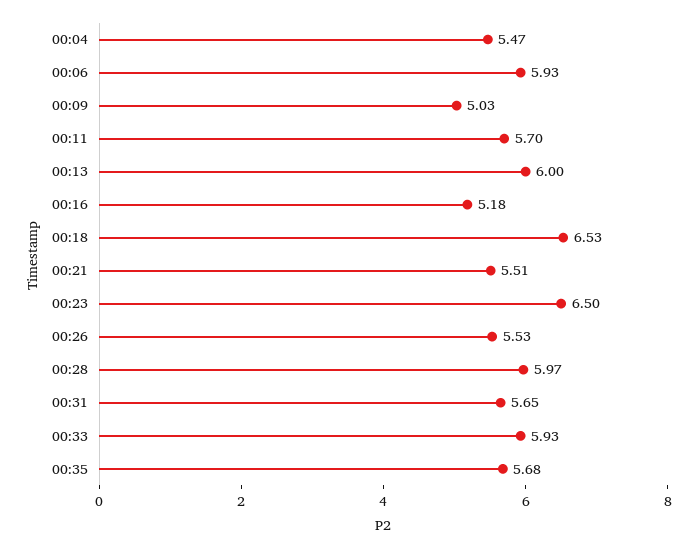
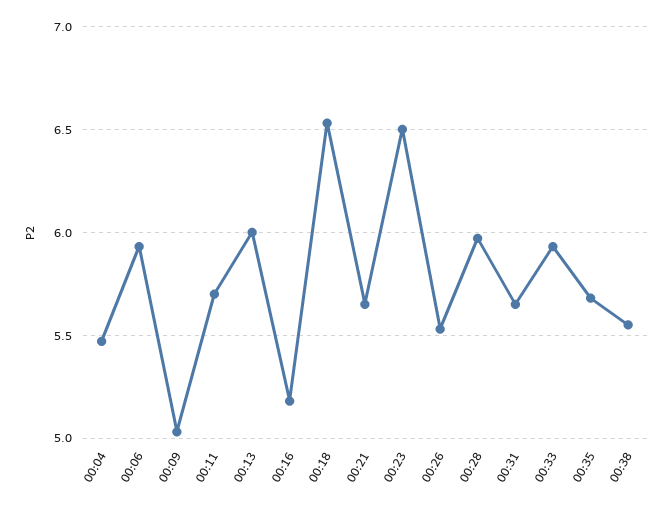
00:21: 5.51 -> 5.65
00:38: none -> 5.55

